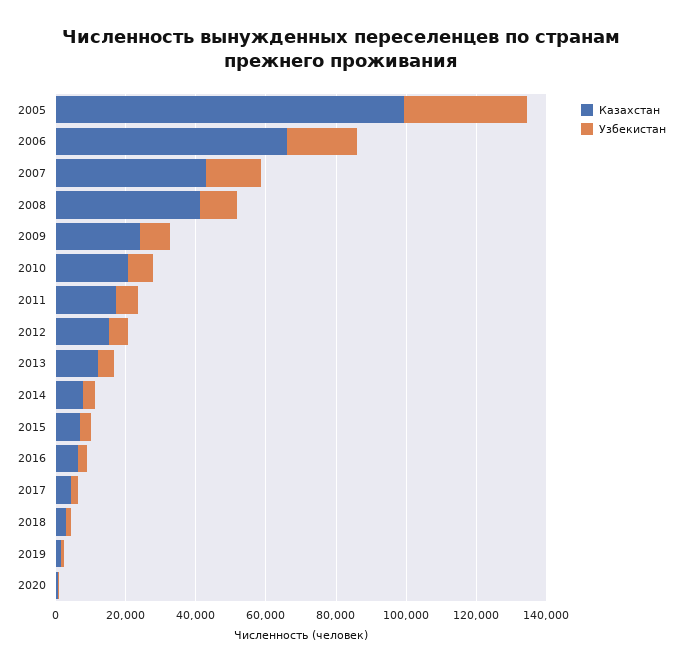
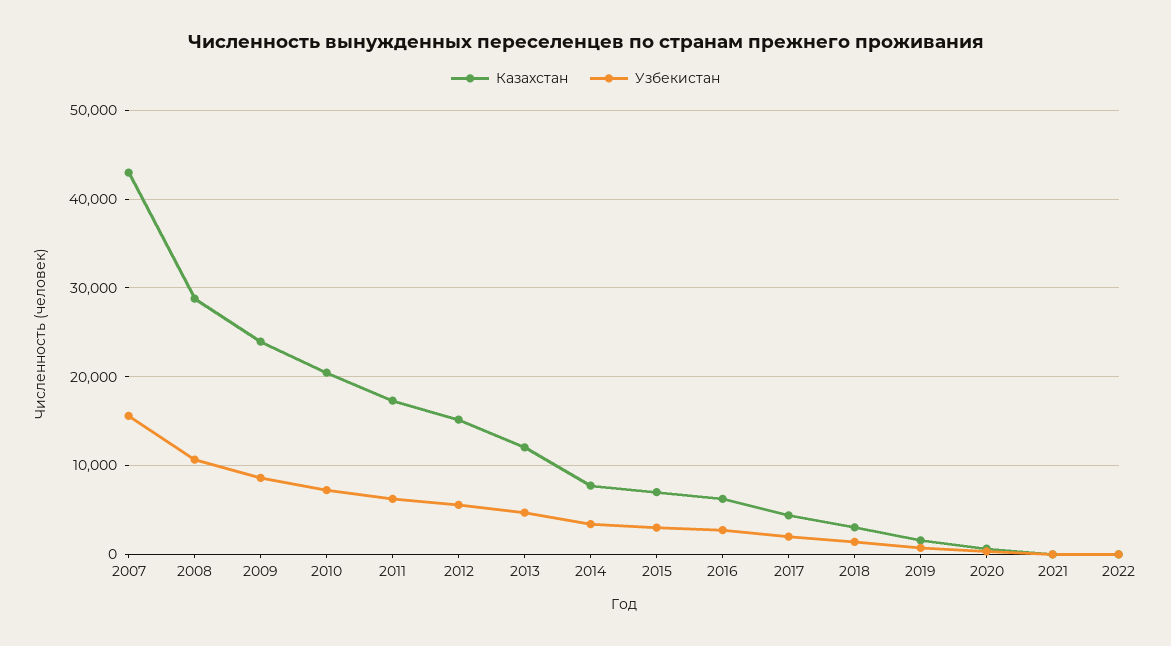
Казахстан, 2005: 100000 -> none
Узбекистан, 2005: 35000 -> none
Казахстан, 2006: 65000 -> none
Узбекистан, 2006: 20000 -> none
Казахстан, 2008: 40000 -> 29000
Казахстан, 2021: none -> 0
Узбекистан, 2021: none -> 0
Казахстан, 2022: none -> 0
Узбекистан, 2022: none -> 0

